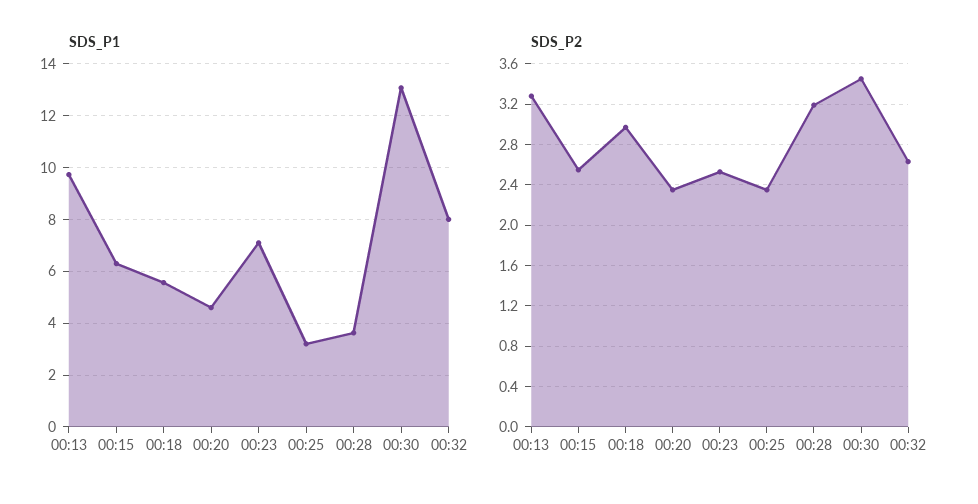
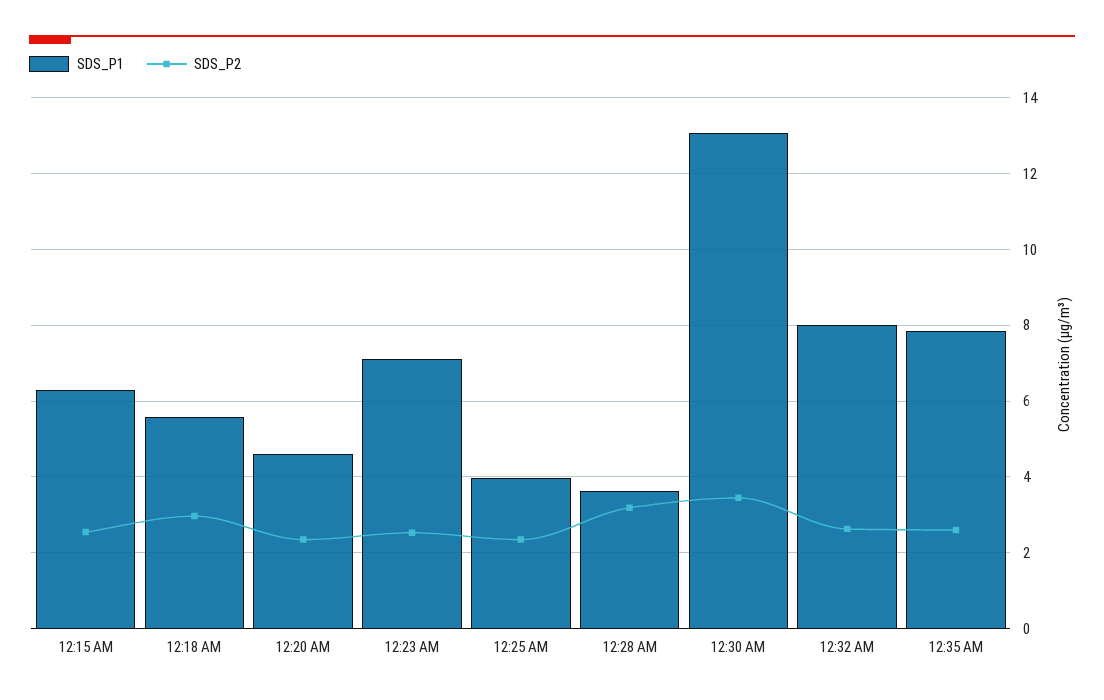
SDS_P1, 00:13: 9.75 -> none
SDS_P1, 00:25: 3.25 -> 4
SDS_P2, 00:13: 3.3 -> none
SDS_P1, 12:35 AM: none -> 7.8
SDS_P2, 12:35 AM: none -> 2.6

